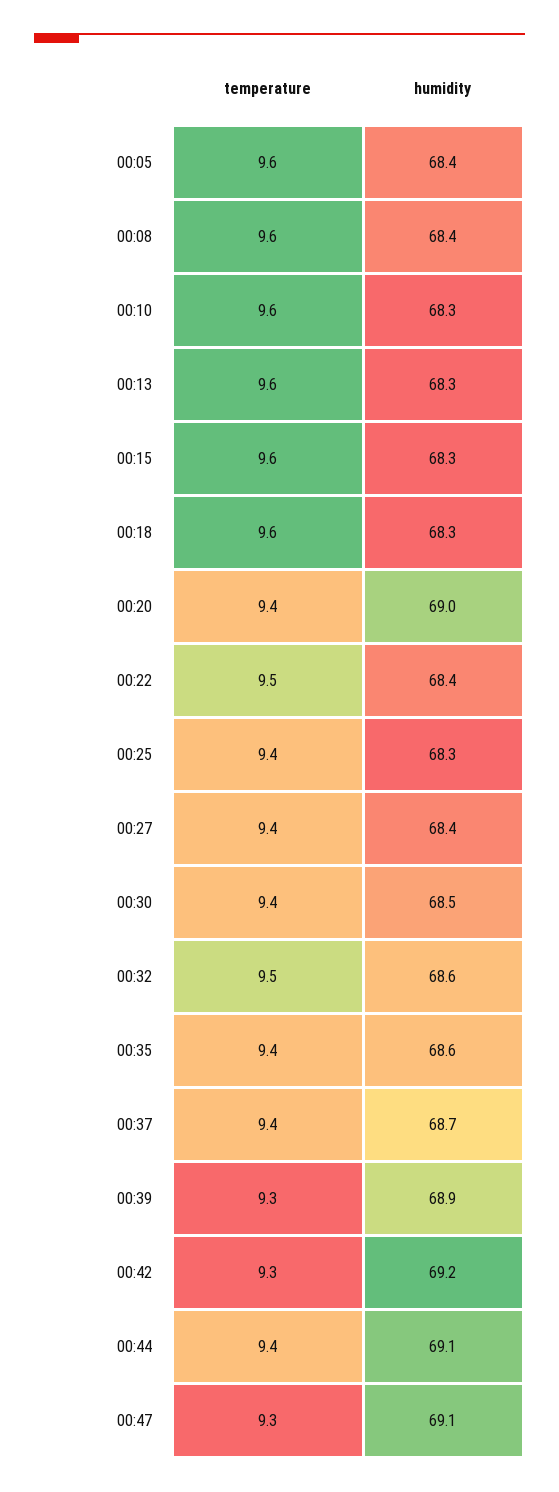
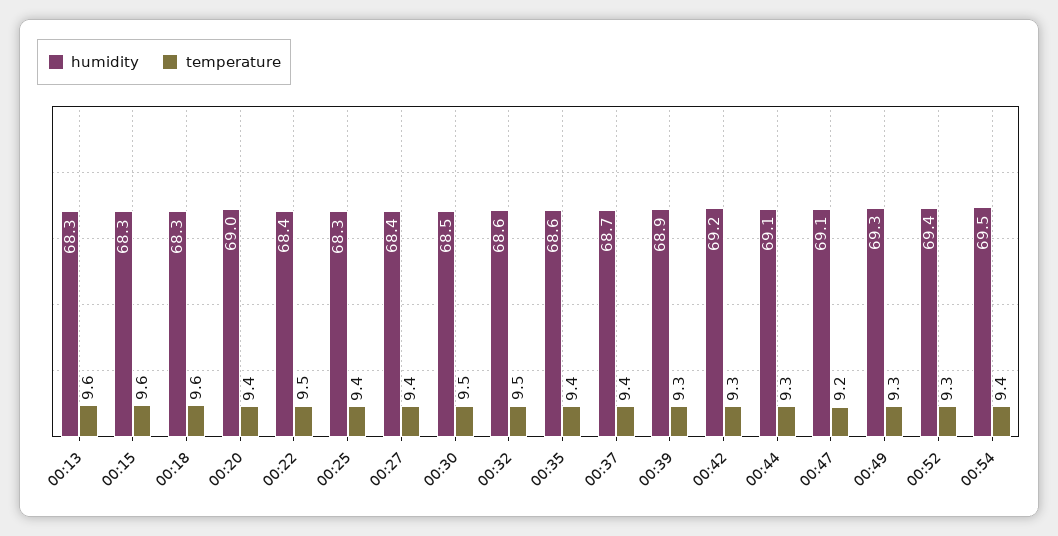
temperature, 00:05: 9.6 -> none
humidity, 00:05: 68.4 -> none
temperature, 00:08: 9.6 -> none
humidity, 00:08: 68.4 -> none
temperature, 00:10: 9.6 -> none
humidity, 00:10: 68.3 -> none
temperature, 00:30: 9.4 -> 9.5
temperature, 00:44: 9.4 -> 9.3
temperature, 00:47: 9.3 -> 9.2
humidity, 00:49: none -> 69.3
temperature, 00:49: none -> 9.3
humidity, 00:52: none -> 69.4
temperature, 00:52: none -> 9.3
humidity, 00:54: none -> 69.5
temperature, 00:54: none -> 9.4

